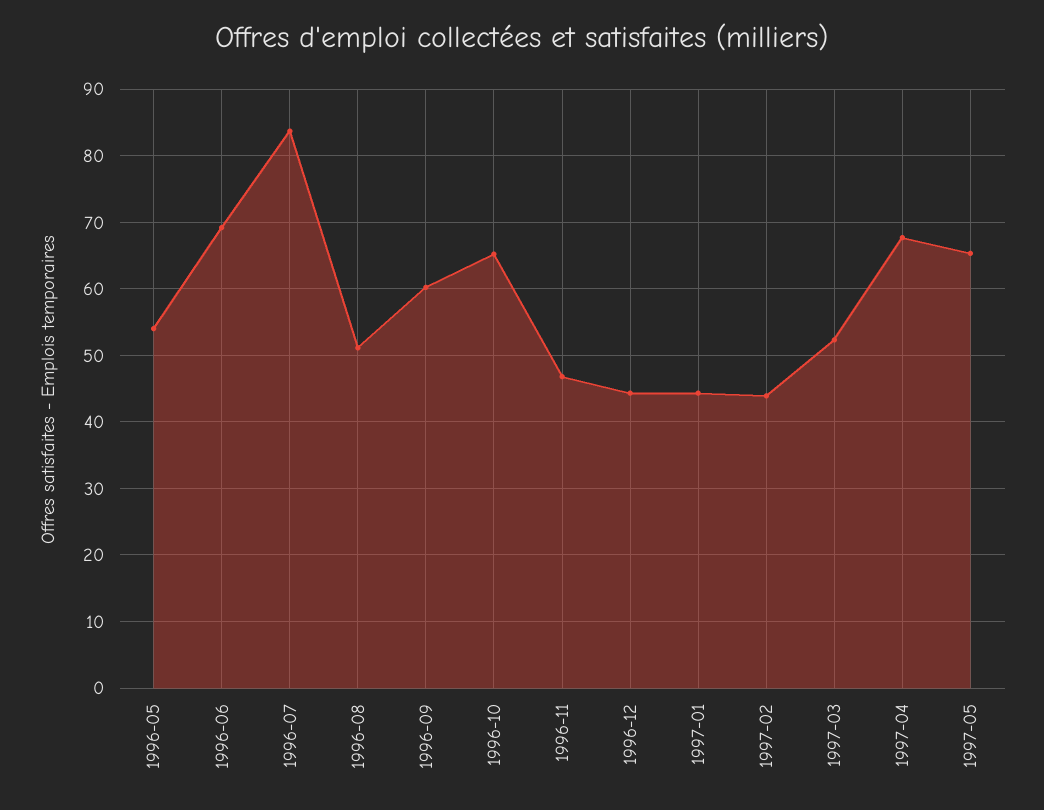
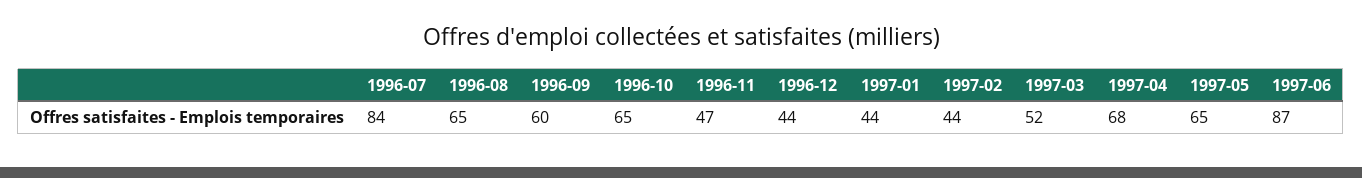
1996-05: 54 -> none
1996-06: 69 -> none
1996-08: 51 -> 65
1997-06: none -> 87

